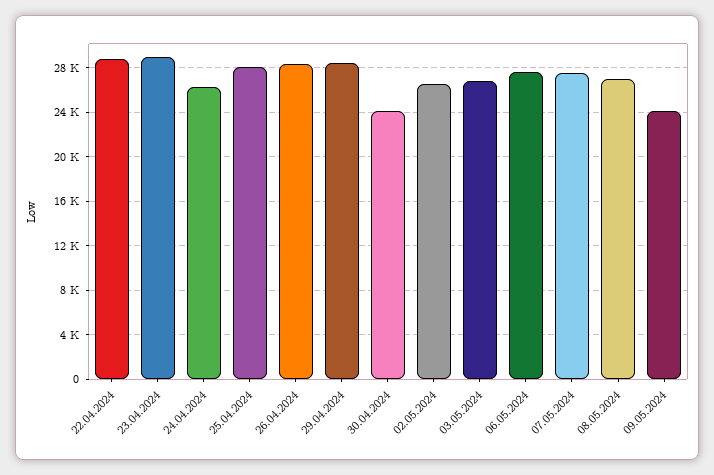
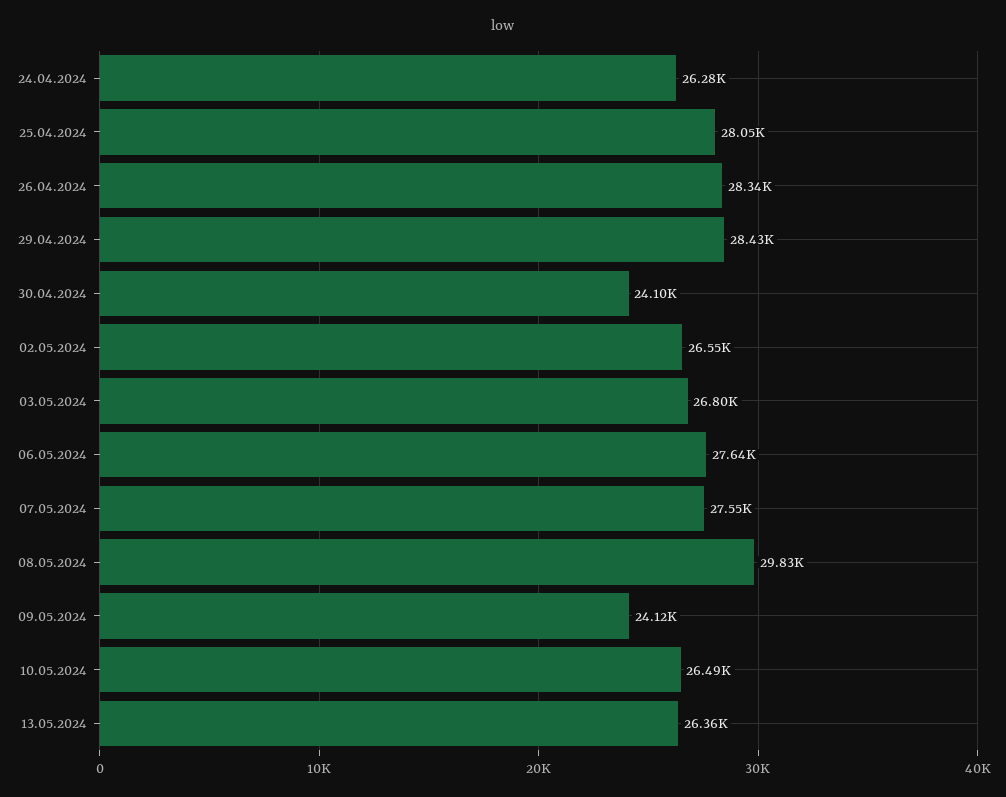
22.04.2024: 29000 -> none
23.04.2024: 29000 -> none
08.05.2024: 27000 -> 29830
10.05.2024: none -> 26490
13.05.2024: none -> 26360

